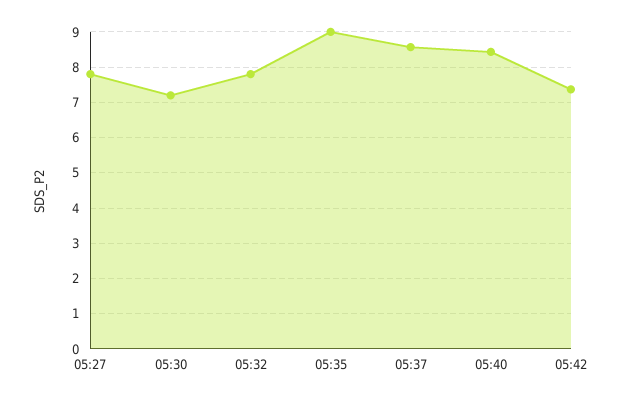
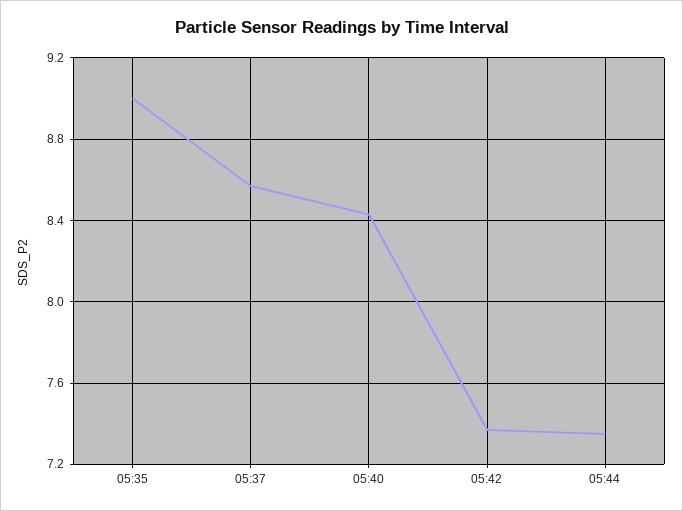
05:27: 7.8 -> none
05:30: 7.2 -> none
05:32: 7.8 -> none
05:44: none -> 7.35

